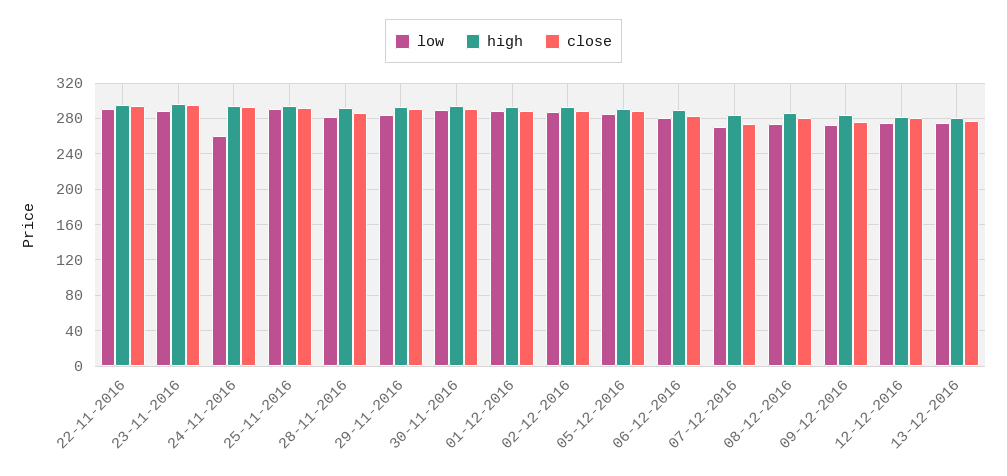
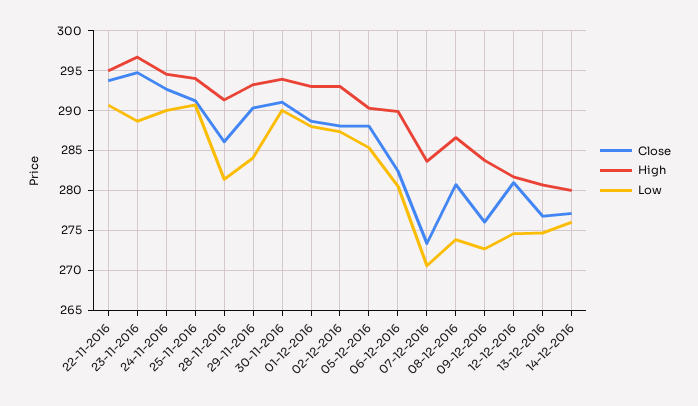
low, 24-11-2016: 260 -> 290
close, 14-12-2016: none -> 277
high, 14-12-2016: none -> 280
low, 14-12-2016: none -> 276

